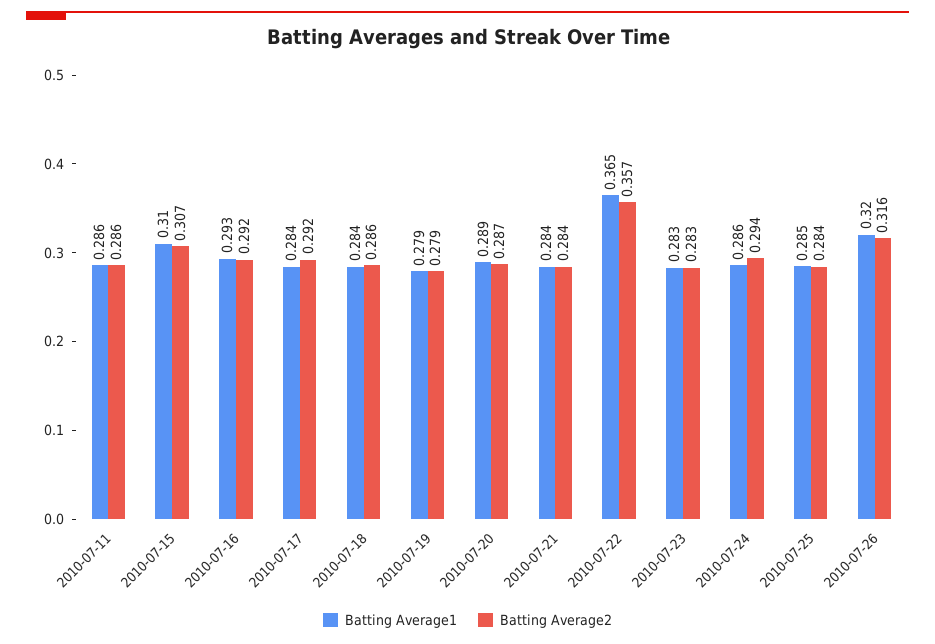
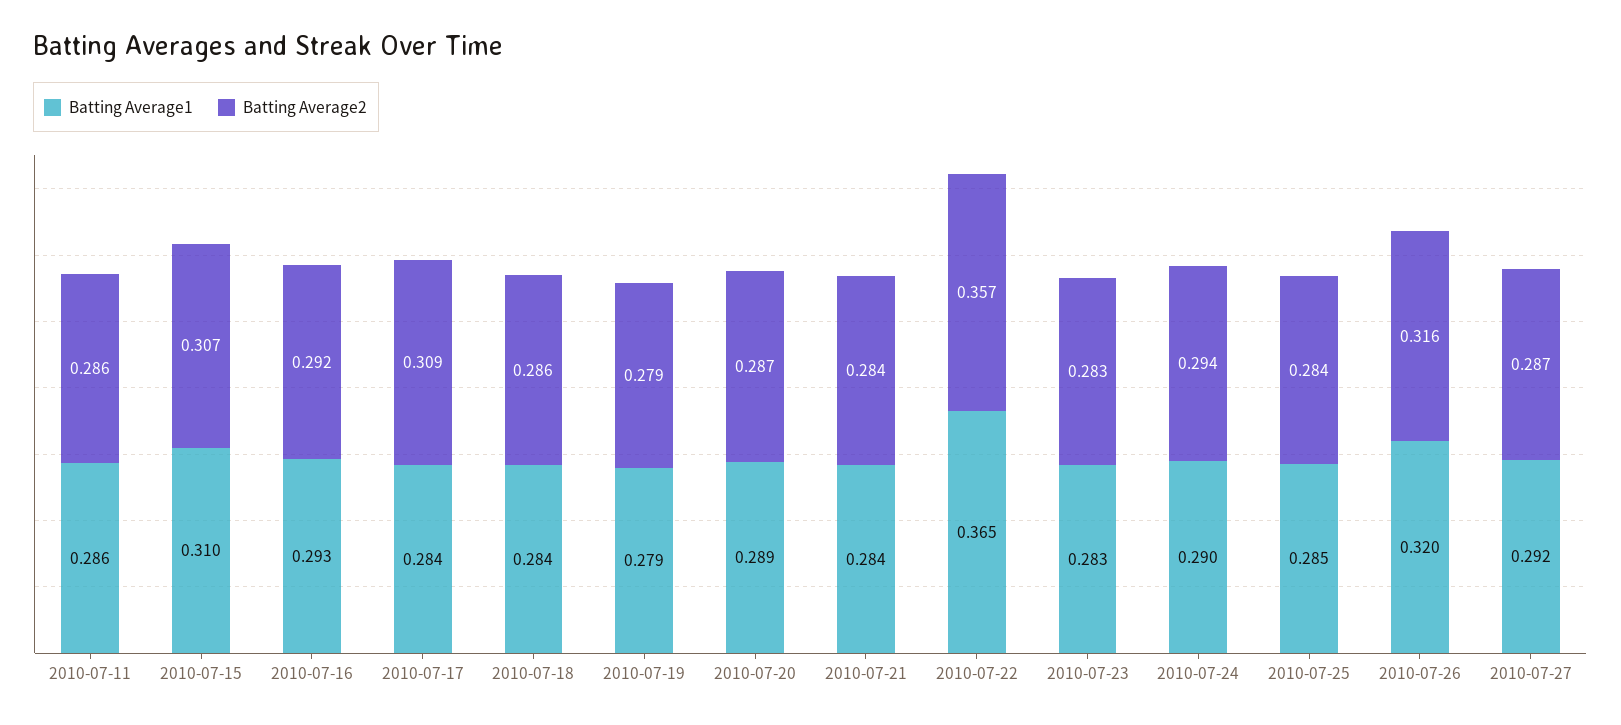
Batting Average2, 2010-07-17: 0.292 -> 0.309
Batting Average1, 2010-07-24: 0.286 -> 0.29
Batting Average1, 2010-07-27: none -> 0.292
Batting Average2, 2010-07-27: none -> 0.287

